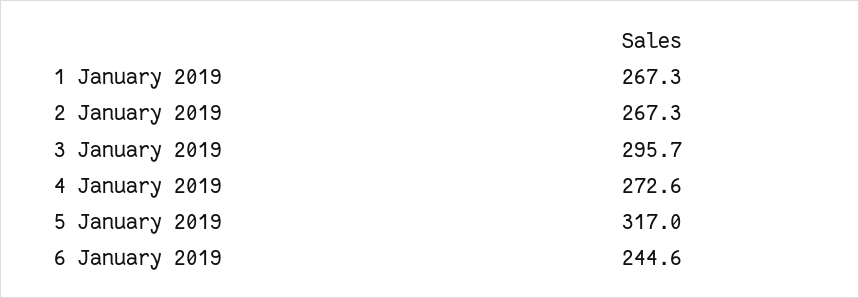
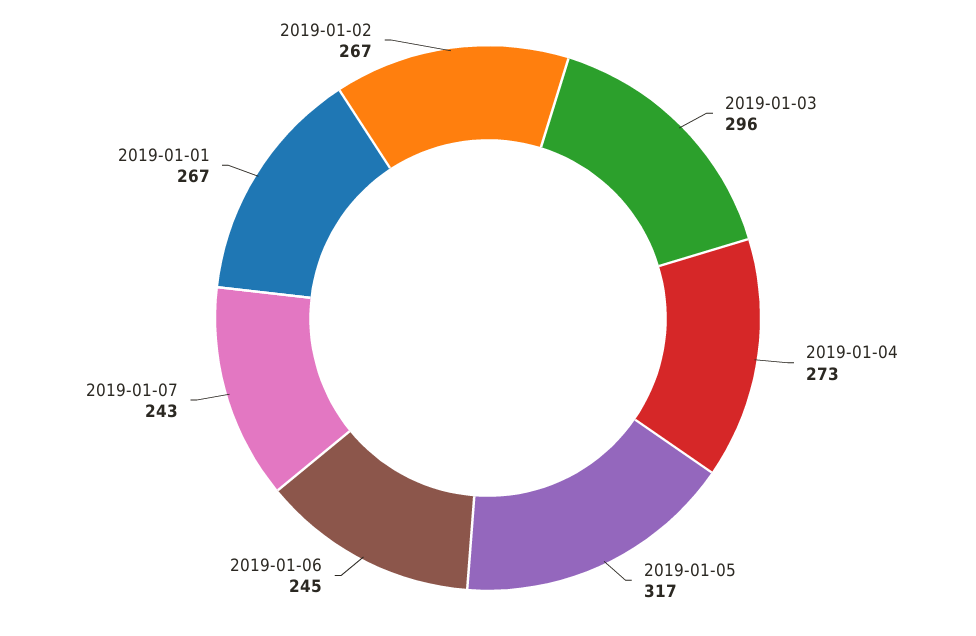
2019-01-07: none -> 243

